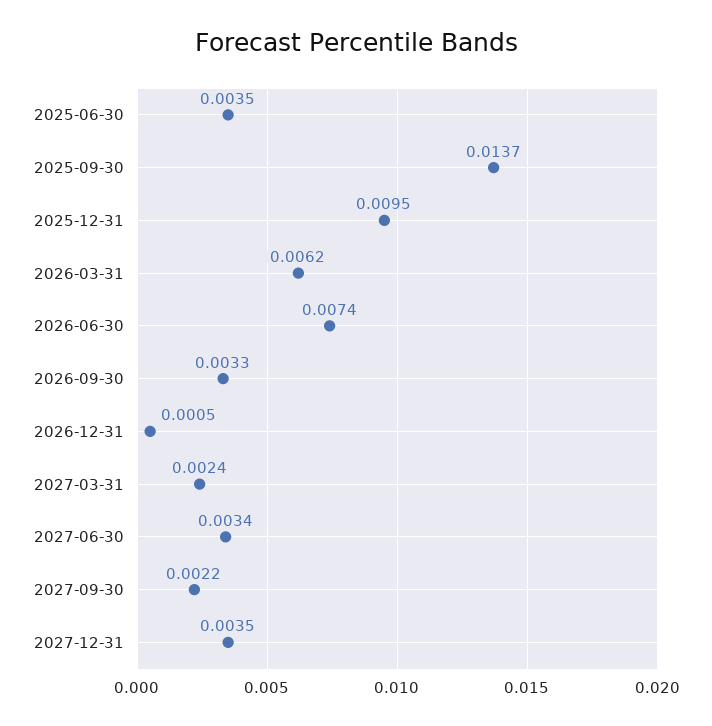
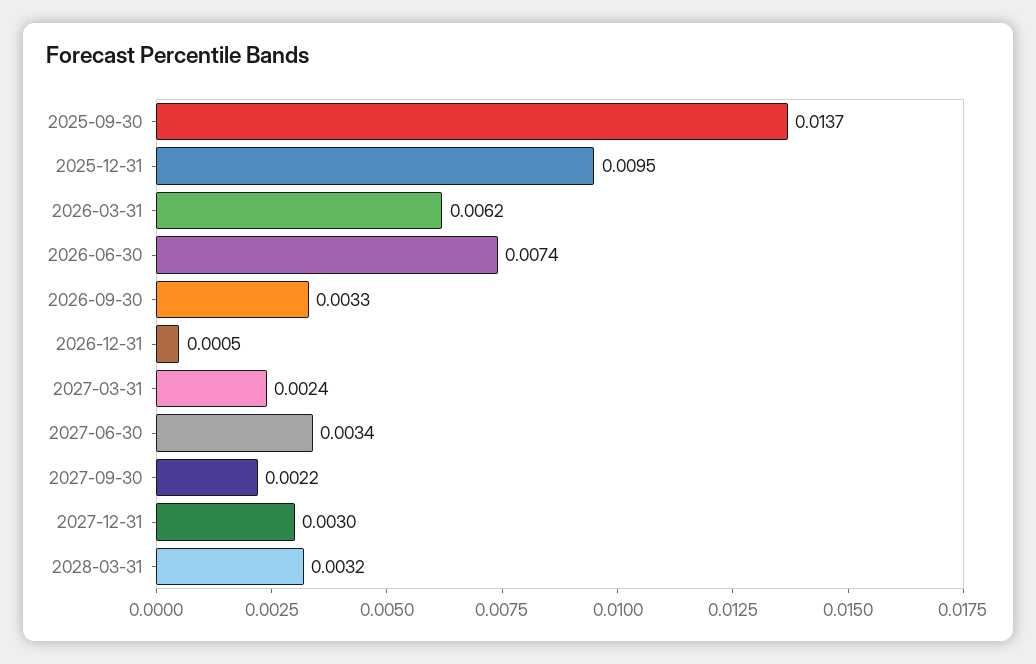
2025-06-30: 0.0035 -> none
2027-12-31: 0.0035 -> 0.003
2028-03-31: none -> 0.0032

